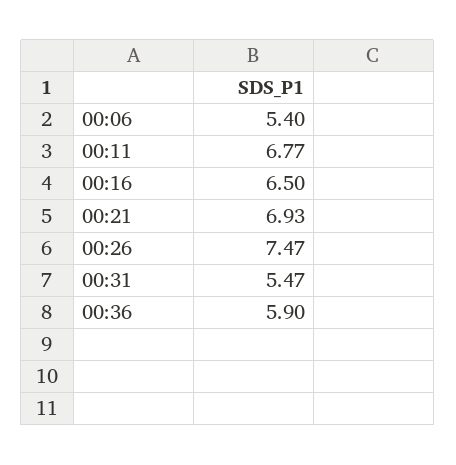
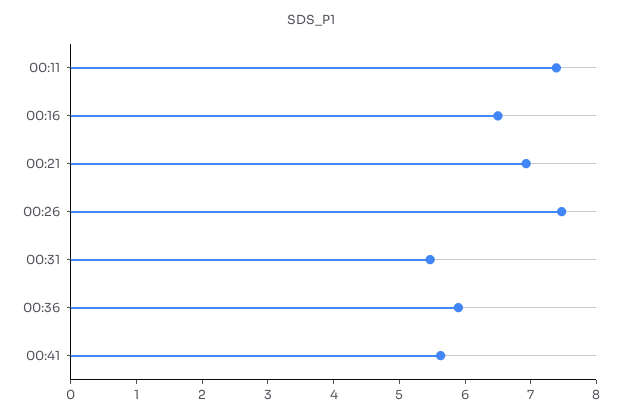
00:06: 5.4 -> none
00:11: 6.77 -> 7.4
00:41: none -> 5.6

